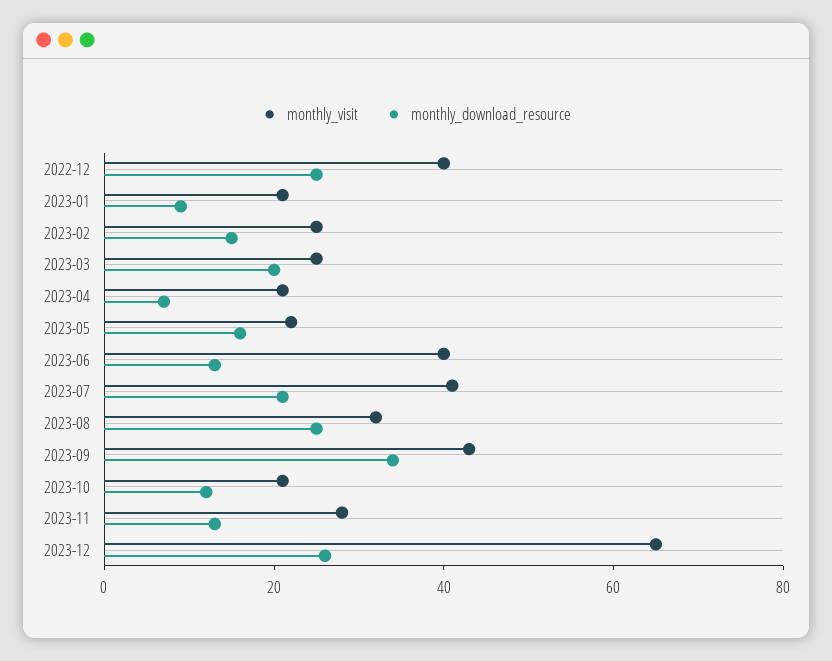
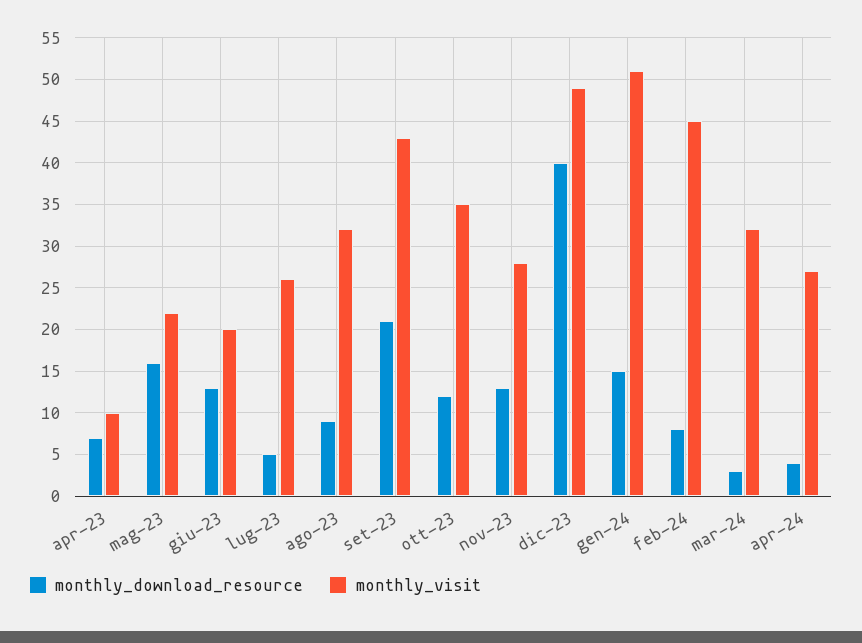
monthly_visit, 2022-12: 40 -> none
monthly_download_resource, 2022-12: 25 -> none
monthly_visit, 2023-01: 20 -> none
monthly_download_resource, 2023-01: 10 -> none
monthly_visit, 2023-02: 25 -> none
monthly_download_resource, 2023-02: 15 -> none
monthly_visit, 2023-03: 25 -> none
monthly_download_resource, 2023-03: 20 -> none
monthly_visit, 2023-04: 20 -> 10
monthly_visit, 2023-06: 40 -> 20
monthly_visit, 2023-07: 40 -> 26
monthly_download_resource, 2023-07: 20 -> 5
monthly_download_resource, 2023-08: 25 -> 9
monthly_download_resource, 2023-09: 35 -> 21
monthly_visit, 2023-10: 20 -> 35
monthly_visit, 2023-12: 65 -> 49
monthly_download_resource, 2023-12: 25 -> 40
monthly_download_resource, gen-24: none -> 15
monthly_visit, gen-24: none -> 51
monthly_download_resource, feb-24: none -> 8
monthly_visit, feb-24: none -> 45
monthly_download_resource, mar-24: none -> 3
monthly_visit, mar-24: none -> 32
monthly_download_resource, apr-24: none -> 4
monthly_visit, apr-24: none -> 27

